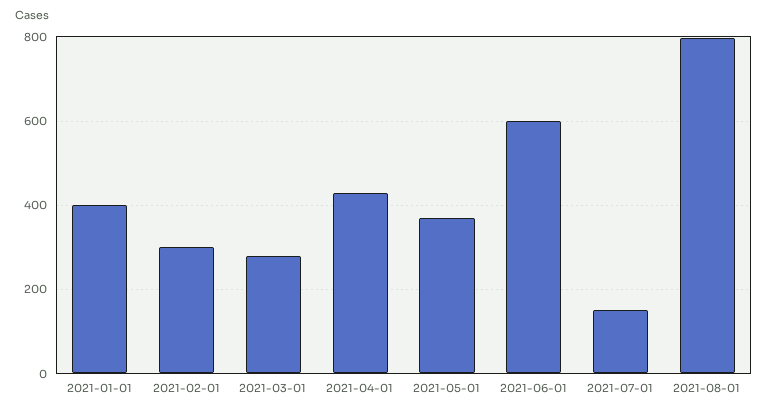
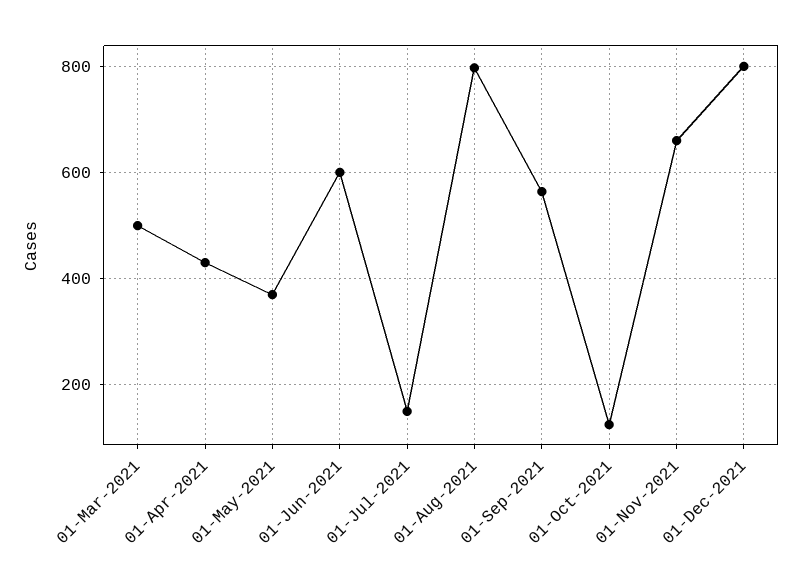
2021-01-01: 400 -> none
2021-02-01: 300 -> none
2021-03-01: 280 -> 500
01-Sep-2021: none -> 560
01-Oct-2021: none -> 120
01-Nov-2021: none -> 660
01-Dec-2021: none -> 800

